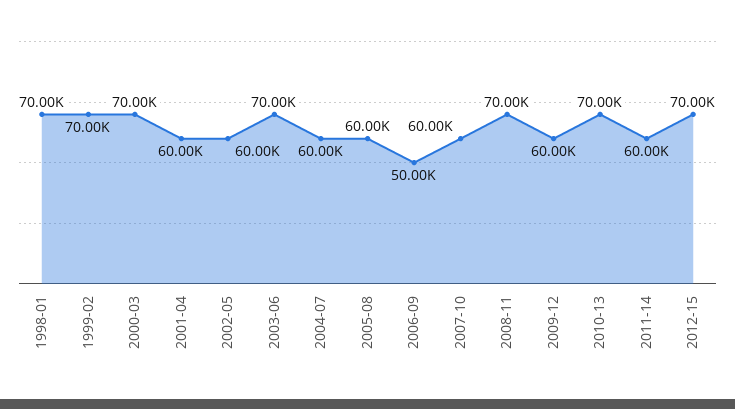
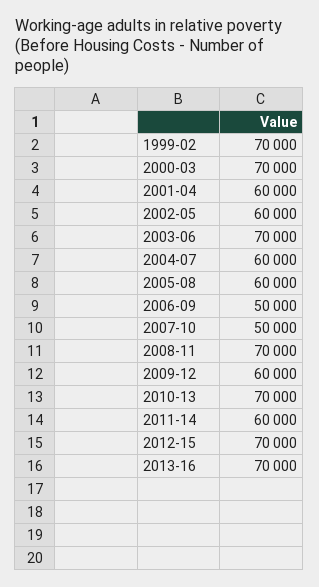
1998-01: 70000 -> none
2007-10: 60000 -> 50000
2013-16: none -> 70000

